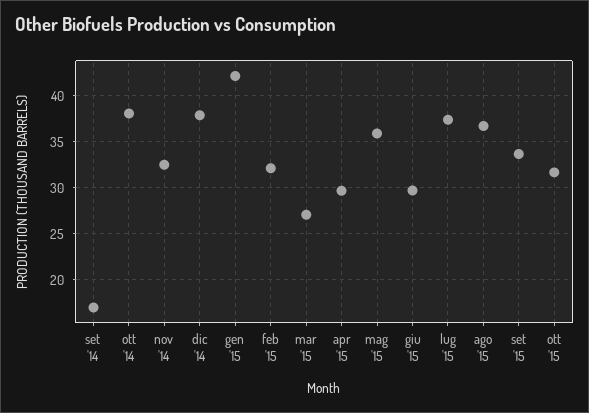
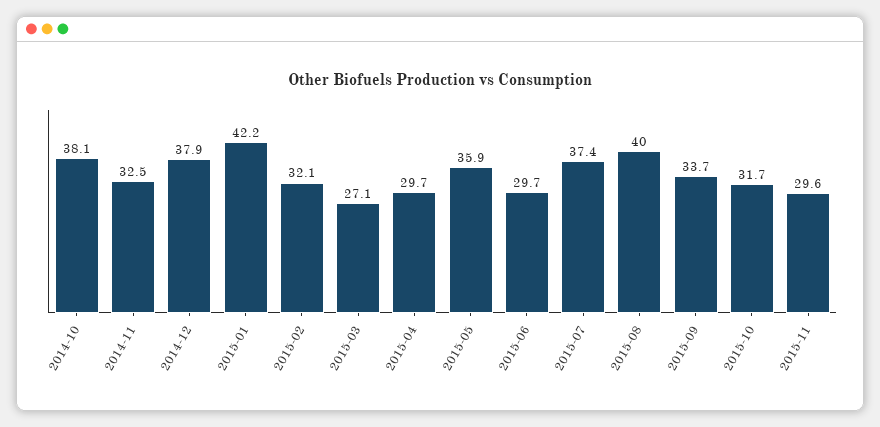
set '14: 17 -> none
ago '15: 37 -> 40
2015-11: none -> 29.6

